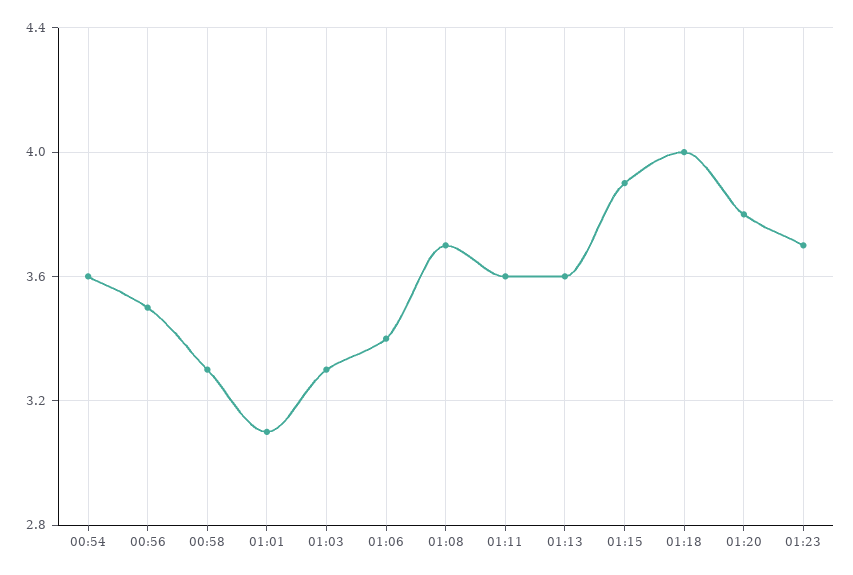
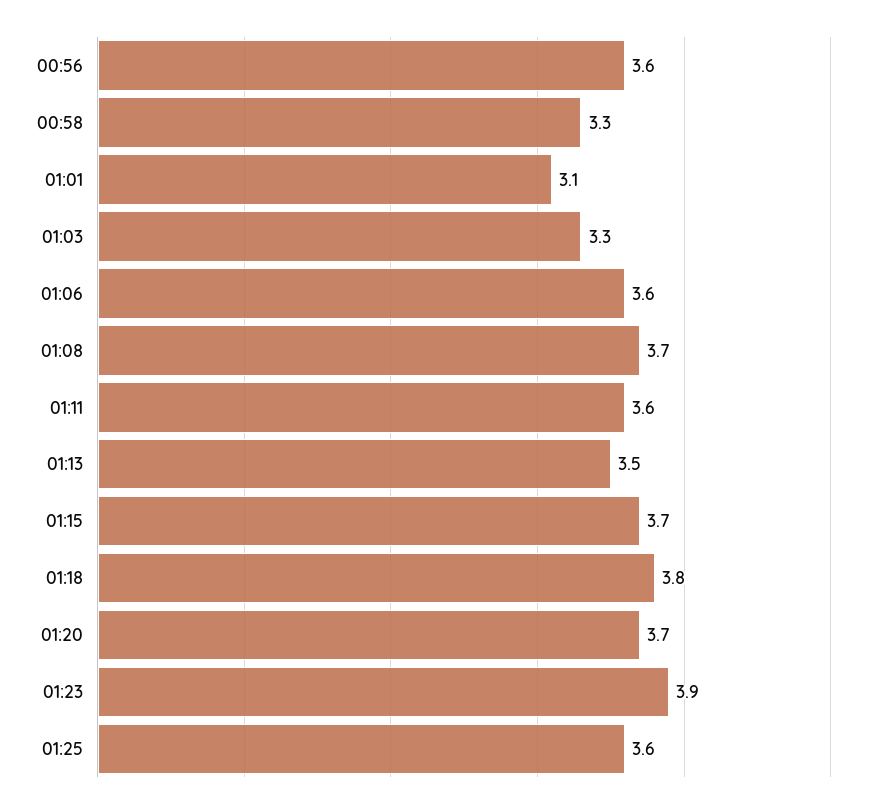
00:54: 3.6 -> none
00:56: 3.5 -> 3.6
01:06: 3.4 -> 3.6
01:13: 3.6 -> 3.5
01:15: 3.9 -> 3.7
01:18: 4 -> 3.8
01:20: 3.8 -> 3.7
01:23: 3.7 -> 3.9
01:25: none -> 3.6

